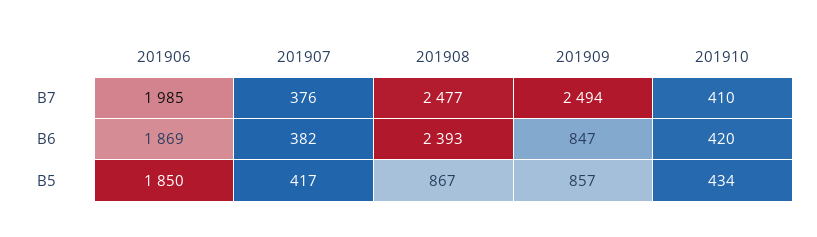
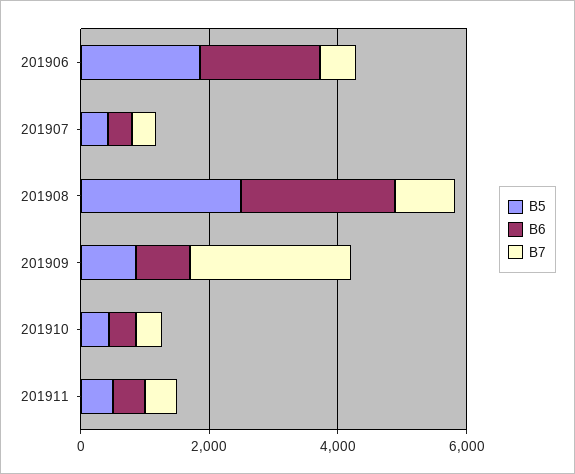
B7, 201906: 1985 -> 500
B7, 201908: 2477 -> 1000
B5, 201908: 867 -> 2500
B5, 201911: none -> 500
B6, 201911: none -> 500
B7, 201911: none -> 500

